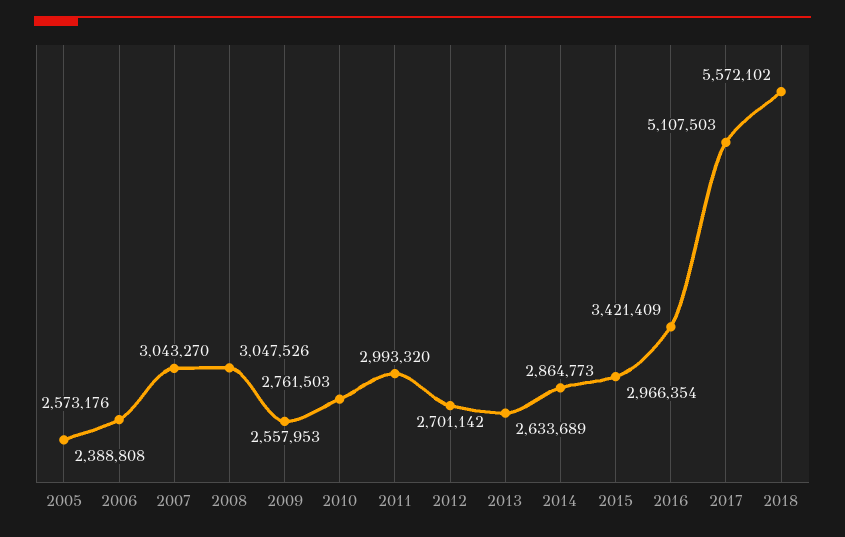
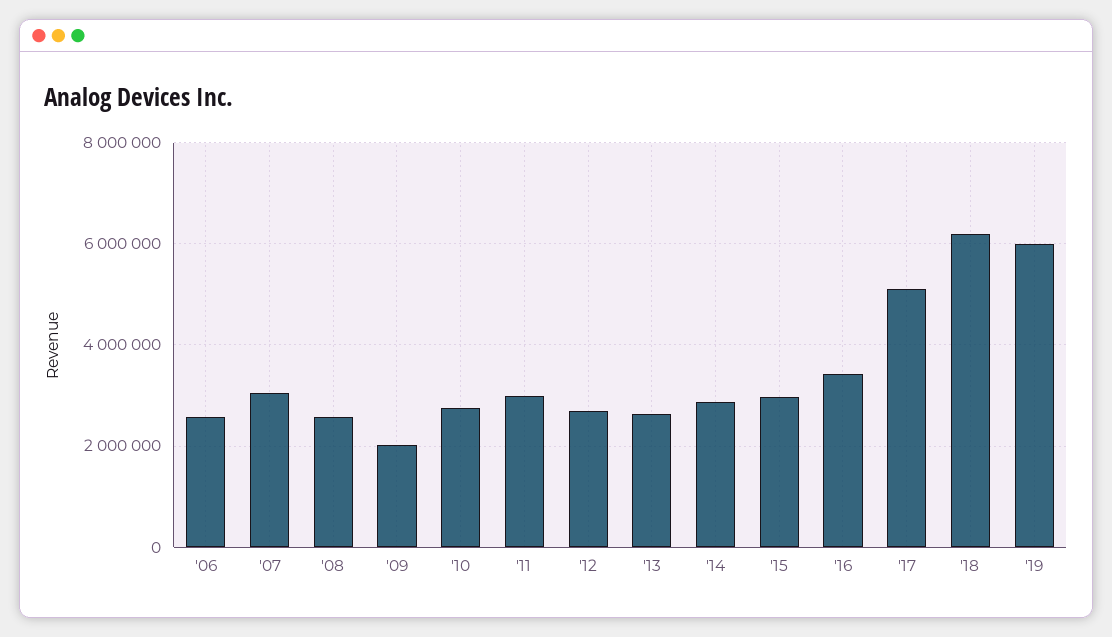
2005: 2388808 -> none
2008: 3047526 -> 2600000
2009: 2557953 -> 2000000
2018: 5572102 -> 6200000
'19: none -> 6000000

